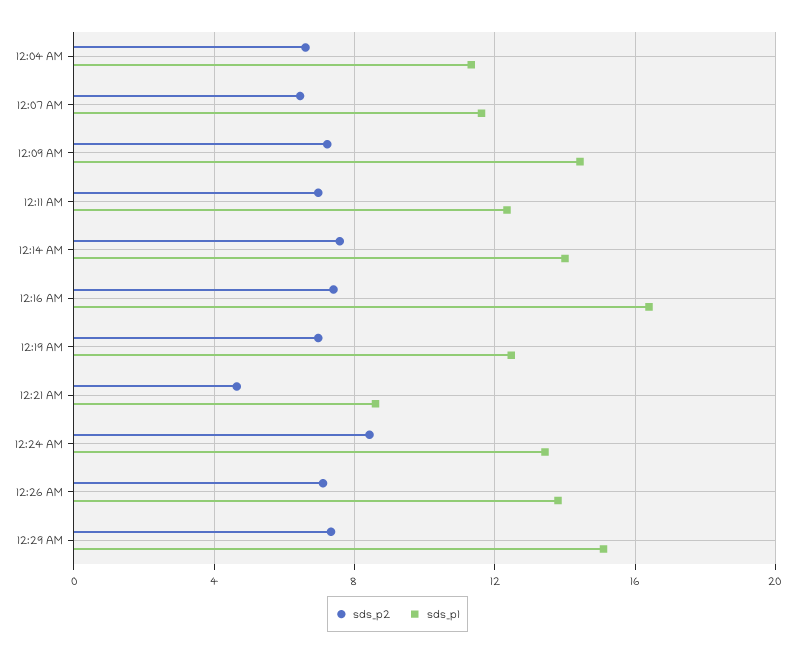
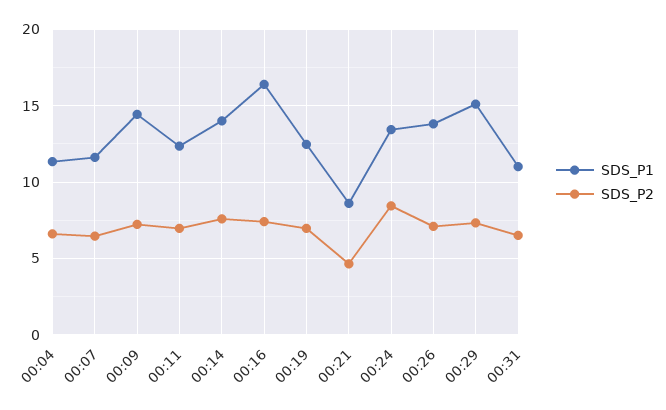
sds_p1, 00:31: none -> 11
sds_p2, 00:31: none -> 6.5

